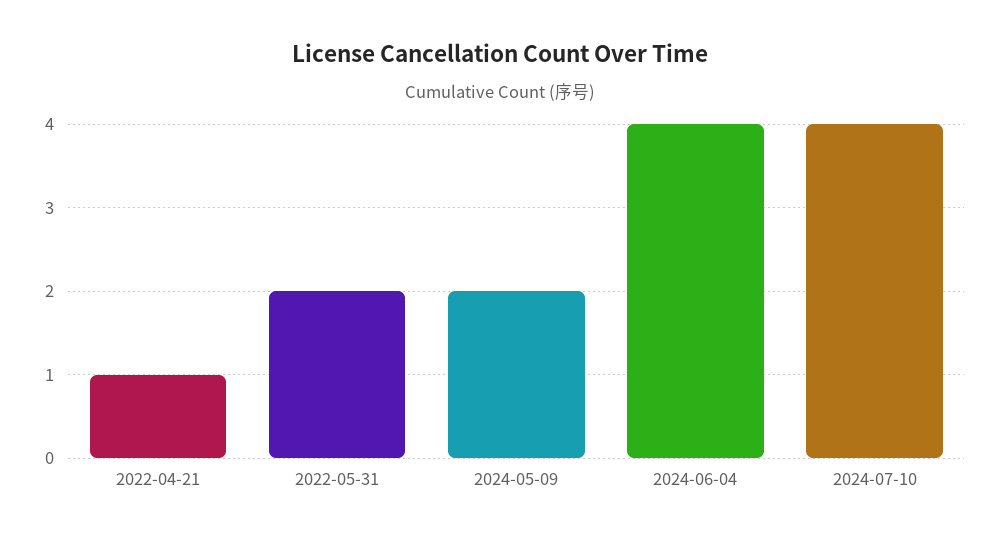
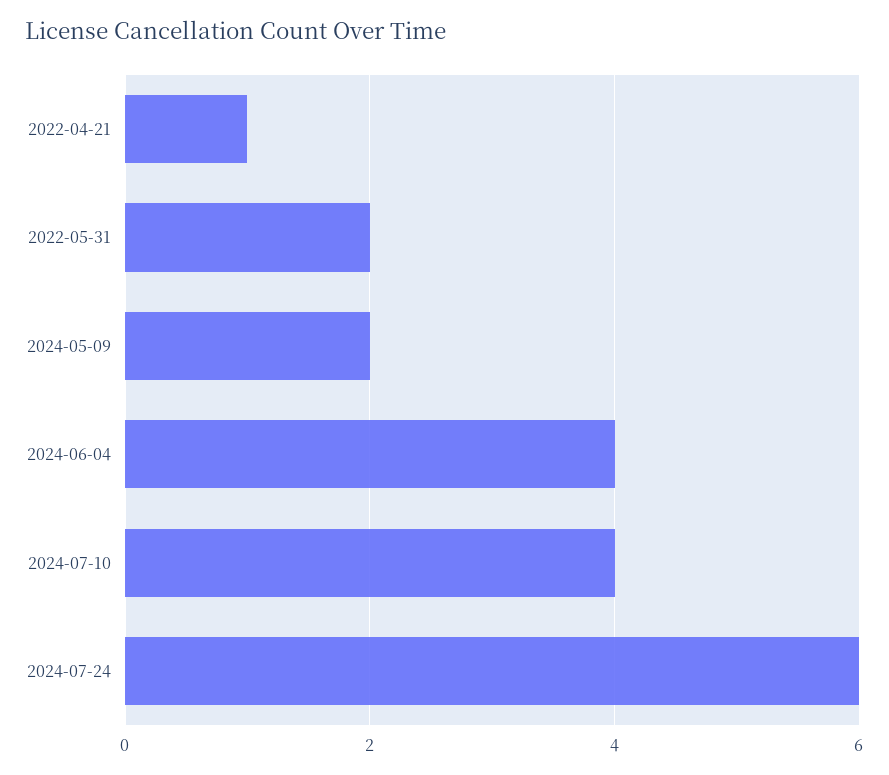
2024-07-24: none -> 6

